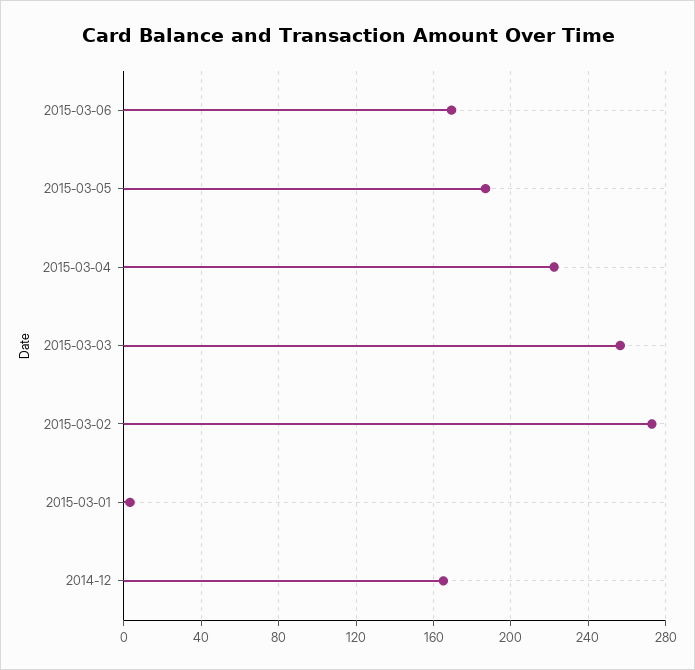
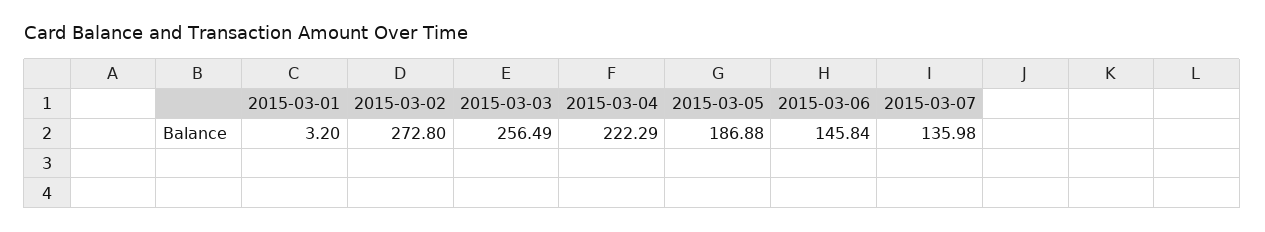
2015-03-06: 170 -> 145.84
2014-12: 165 -> none
2015-03-07: none -> 135.98

